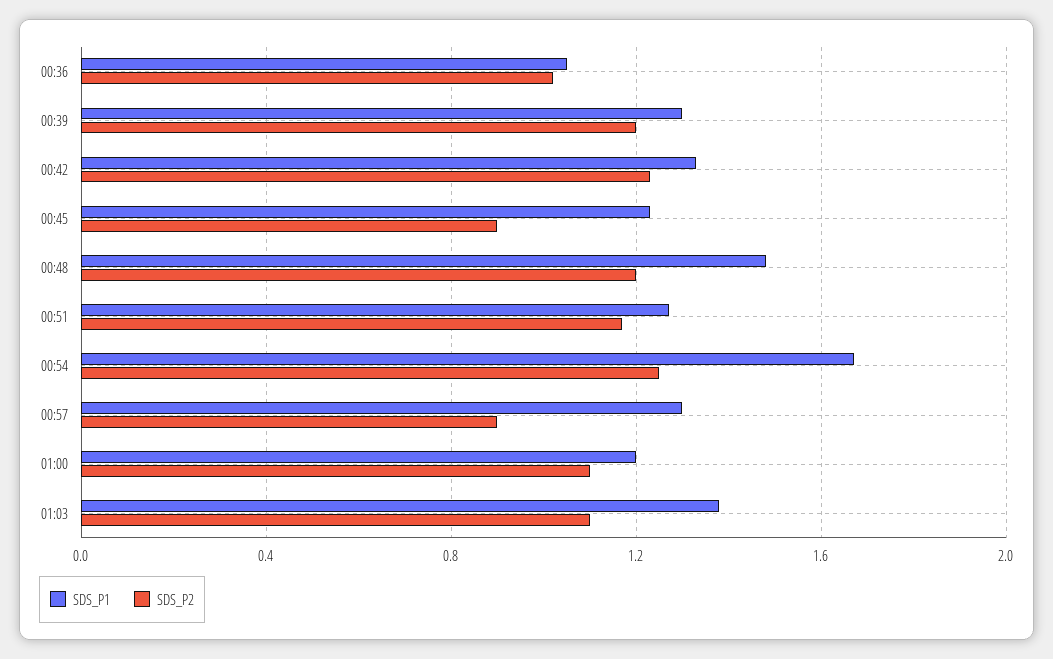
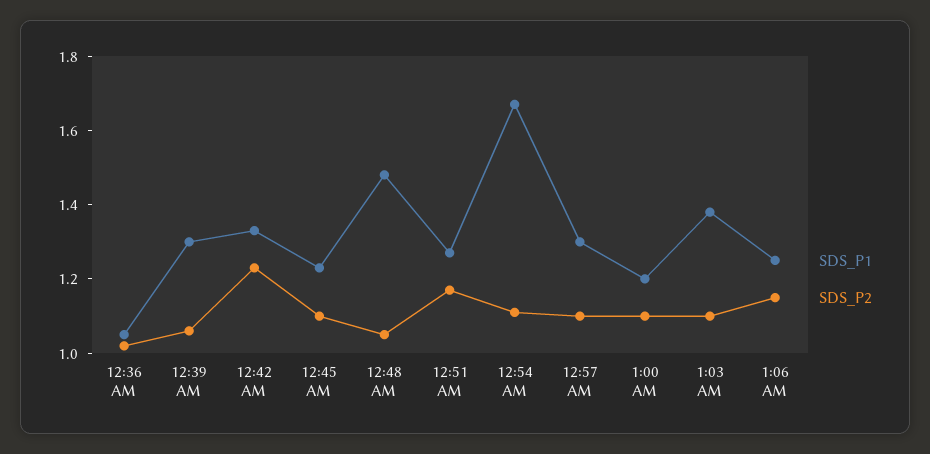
SDS_P2, 00:39: 1.2 -> 1.05
SDS_P2, 00:45: 0.9 -> 1.1
SDS_P2, 00:48: 1.2 -> 1.05
SDS_P2, 00:54: 1.25 -> 1.1
SDS_P2, 00:57: 0.9 -> 1.1
SDS_P1, 1:06 AM: none -> 1.25
SDS_P2, 1:06 AM: none -> 1.15

